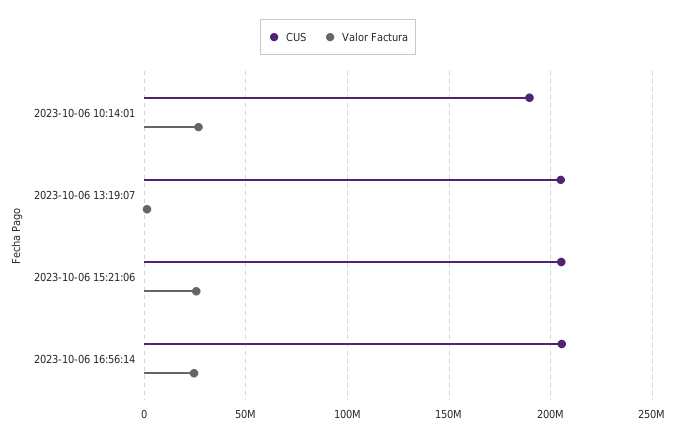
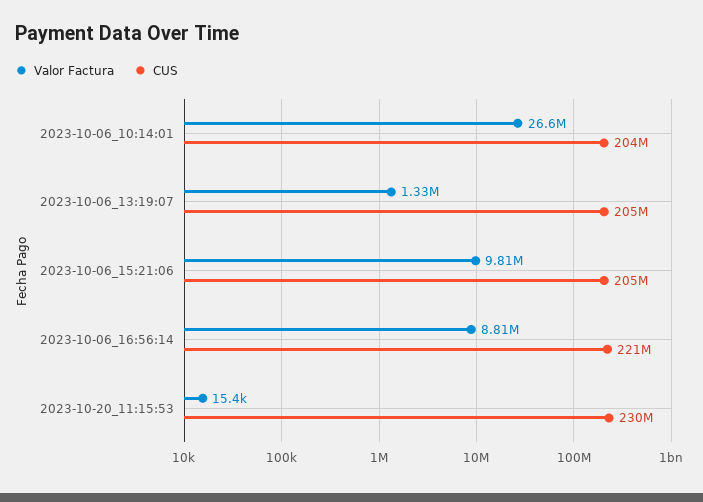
CUS, 2023-10-06 10:14:01: 190000000 -> 204000000
Valor Factura, 2023-10-06 15:21:06: 25000000 -> 9810000
CUS, 2023-10-06 16:56:14: 205000000 -> 221000000
Valor Factura, 2023-10-06 16:56:14: 25000000 -> 8810000
Valor Factura, 2023-10-20_11:15:53: none -> 15400
CUS, 2023-10-20_11:15:53: none -> 230000000

